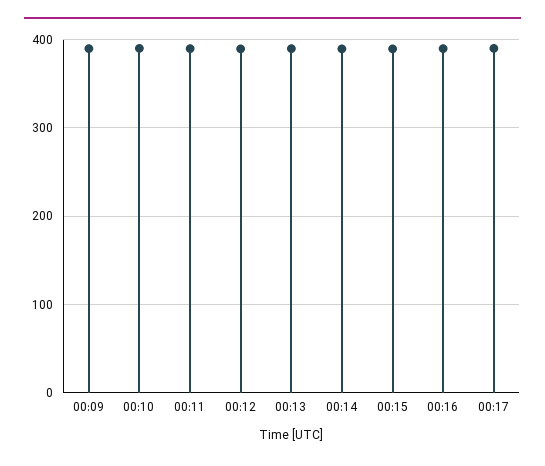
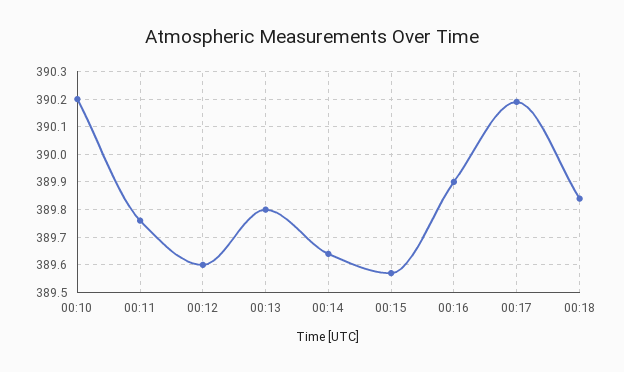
00:09: 390 -> none
00:18: none -> 389.85

